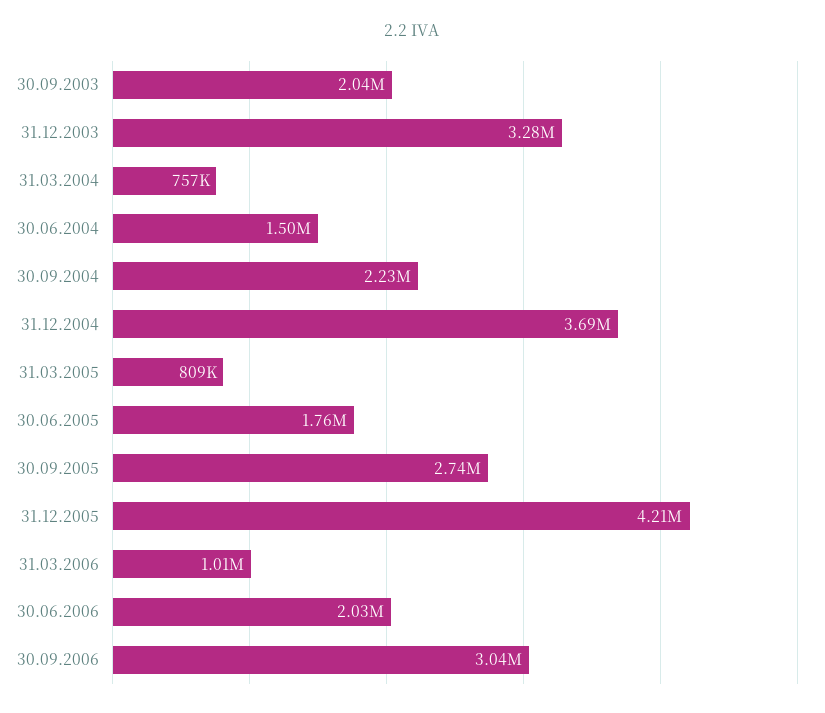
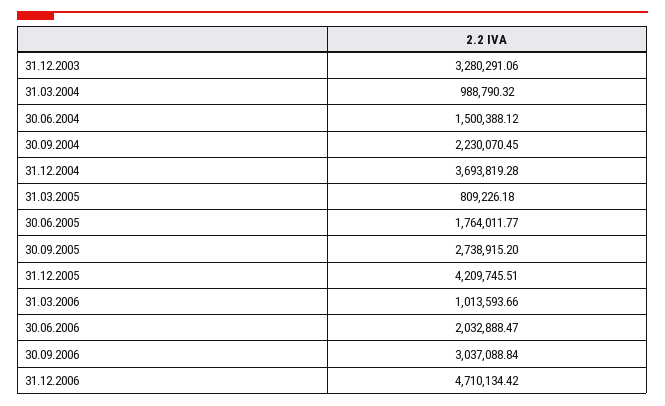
30.09.2003: 2040000 -> none
31.03.2004: 757000 -> 988790.32
31.12.2006: none -> 4710134.42

